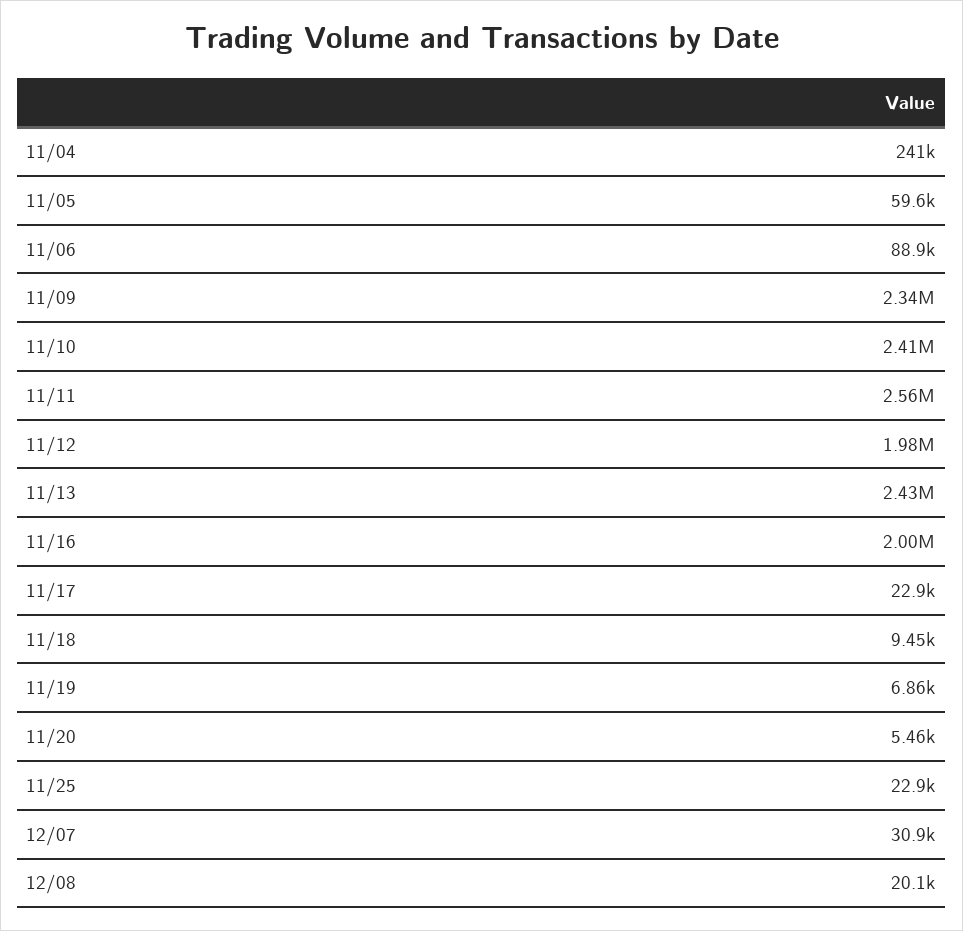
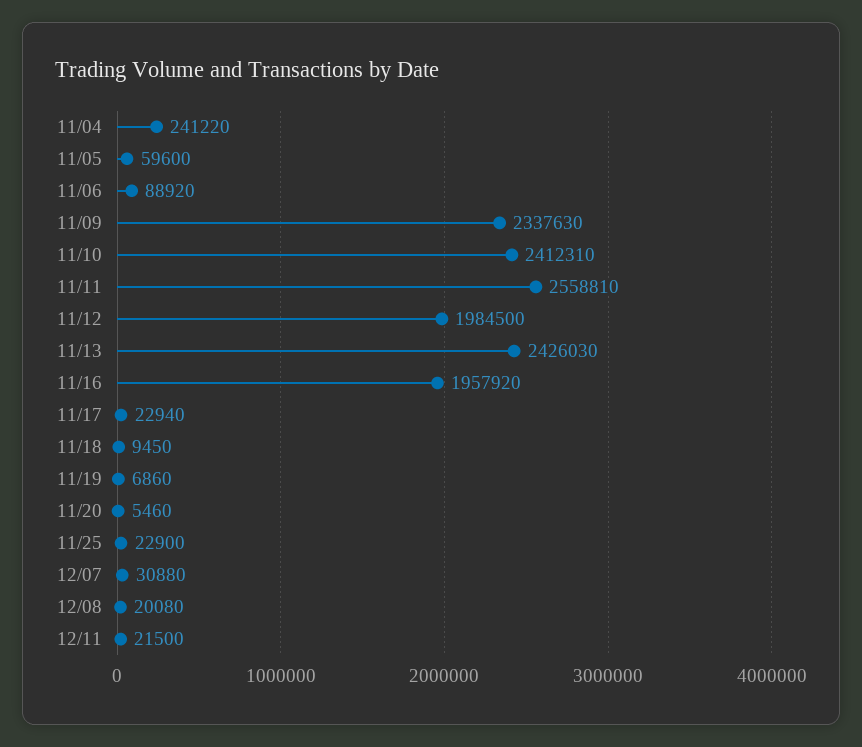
11/16: 2000000 -> 1957920
12/11: none -> 21500

